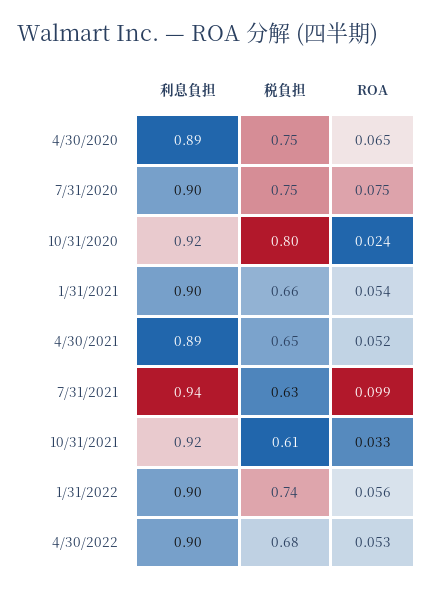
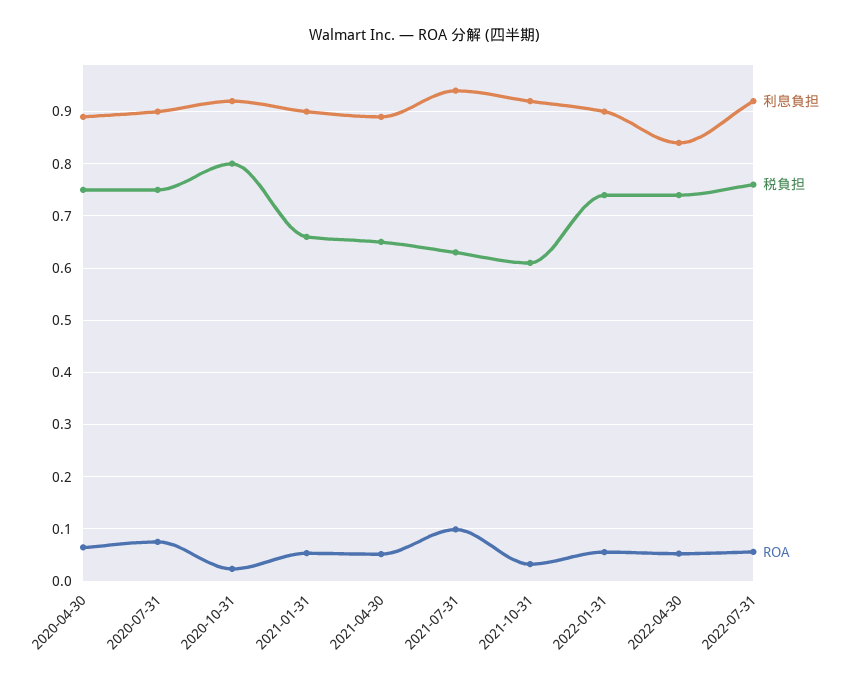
利息負担, 4/30/2022: 0.9 -> 0.84
税負担, 4/30/2022: 0.68 -> 0.74
利息負担, 2022-07-31: none -> 0.92
税負担, 2022-07-31: none -> 0.76
ROA, 2022-07-31: none -> 0.06

